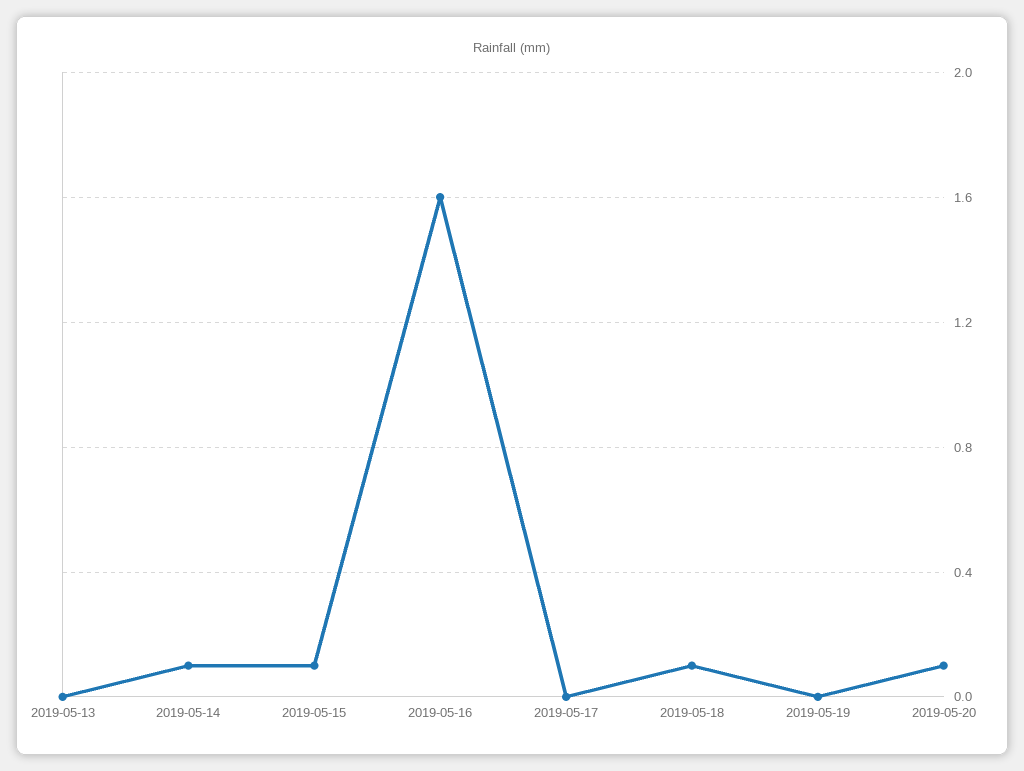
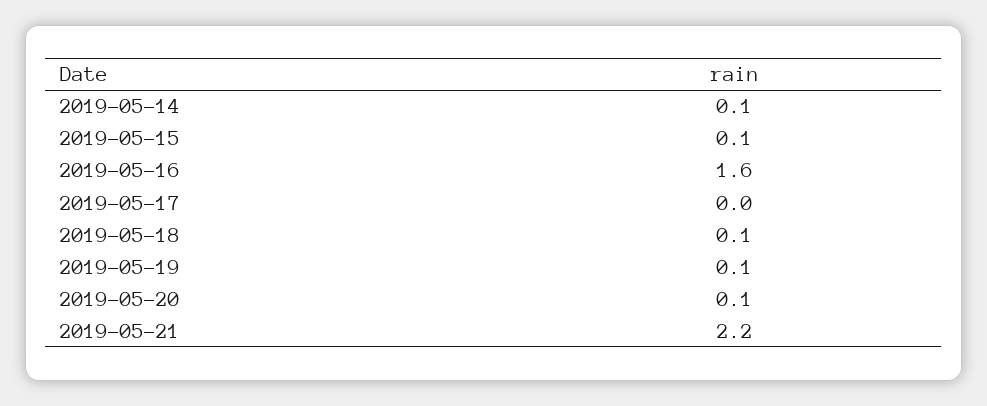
2019-05-13: 0 -> none
2019-05-19: 0 -> 0.1
2019-05-21: none -> 2.2

